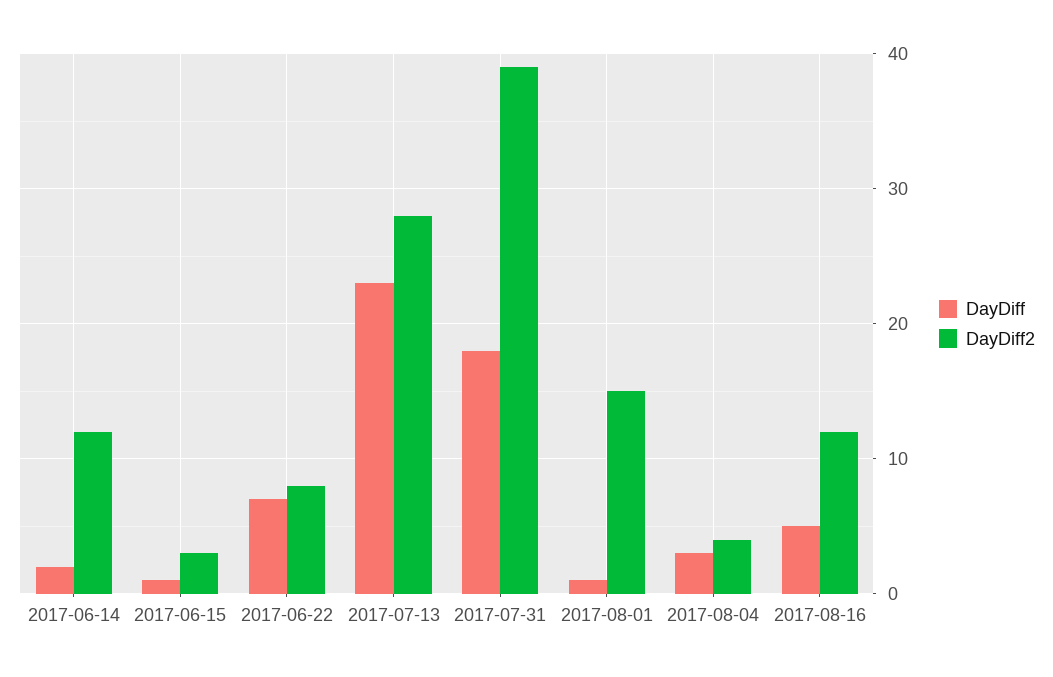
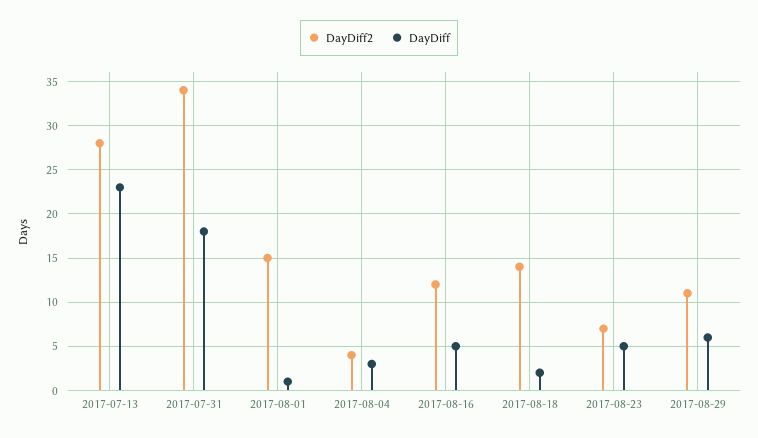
DayDiff, 2017-06-14: 2 -> none
DayDiff2, 2017-06-14: 12 -> none
DayDiff, 2017-06-15: 1 -> none
DayDiff2, 2017-06-15: 3 -> none
DayDiff, 2017-06-22: 7 -> none
DayDiff2, 2017-06-22: 8 -> none
DayDiff2, 2017-07-31: 39 -> 34
DayDiff2, 2017-08-18: none -> 14
DayDiff, 2017-08-18: none -> 2
DayDiff2, 2017-08-23: none -> 7
DayDiff, 2017-08-23: none -> 5
DayDiff2, 2017-08-29: none -> 11
DayDiff, 2017-08-29: none -> 6

